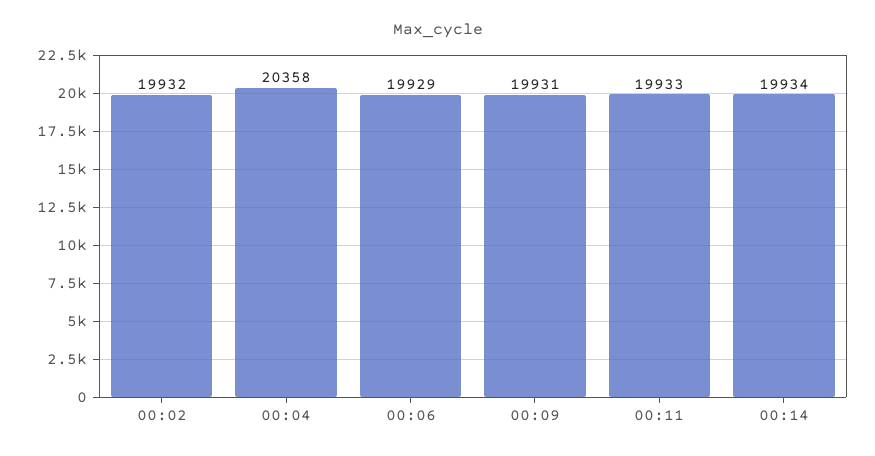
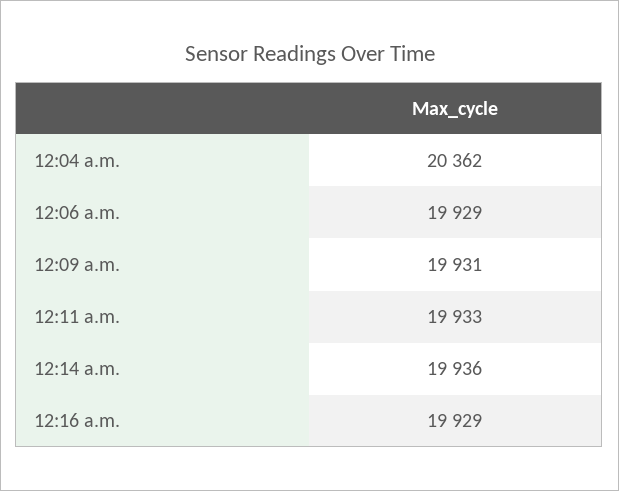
00:02: 19932 -> none
00:04: 20358 -> 20362
00:14: 19934 -> 19936
12:16 a.m.: none -> 19929

